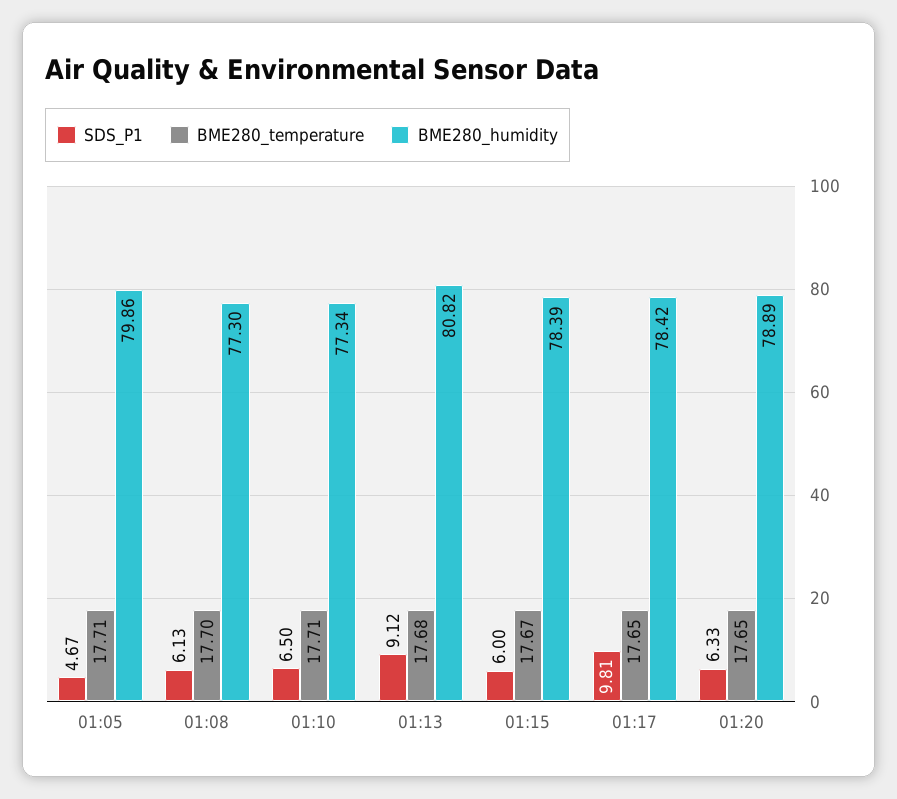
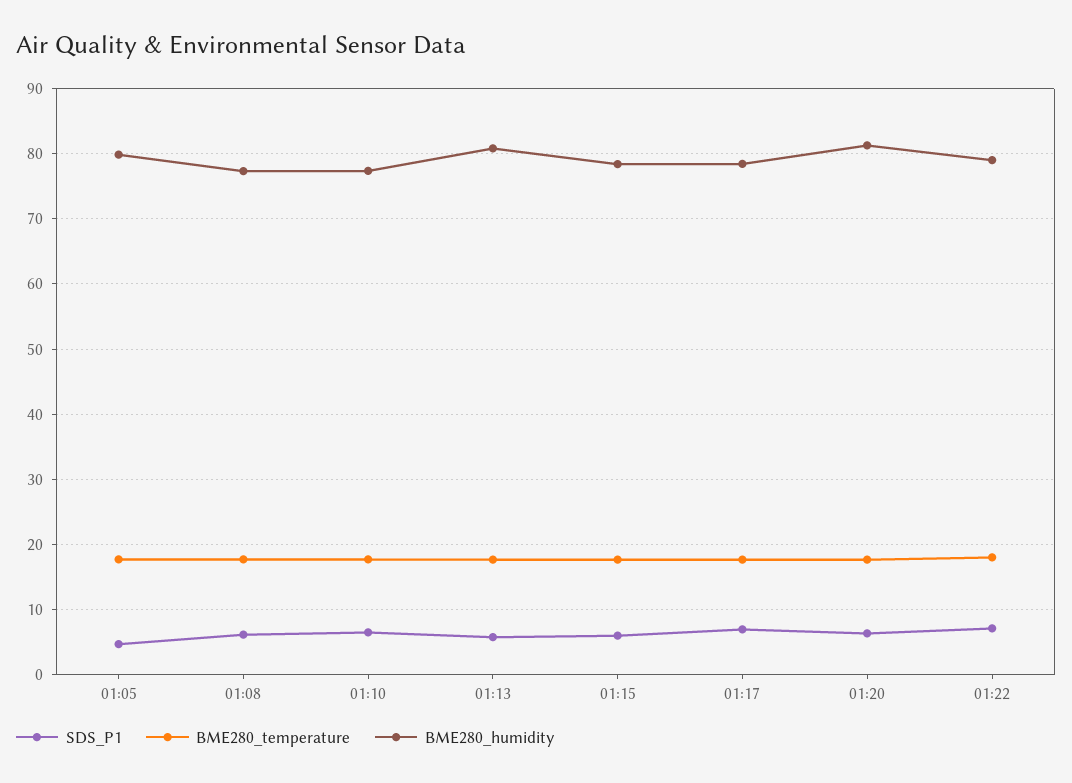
SDS_P1, 01:13: 9.12 -> 6
SDS_P1, 01:17: 9.81 -> 7
BME280_humidity, 01:20: 78.89 -> 81
SDS_P1, 01:22: none -> 7
BME280_temperature, 01:22: none -> 18
BME280_humidity, 01:22: none -> 79

